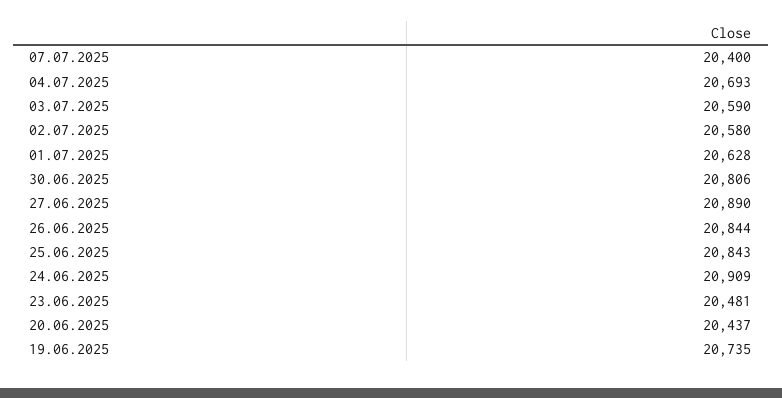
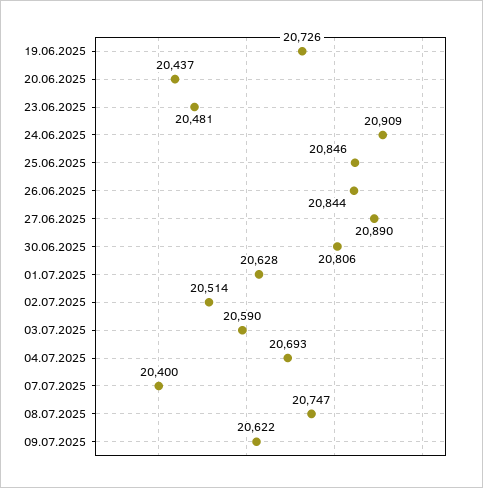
02.07.2025: 20580 -> 20514
25.06.2025: 20843 -> 20846
19.06.2025: 20735 -> 20726
08.07.2025: none -> 20747
09.07.2025: none -> 20622

